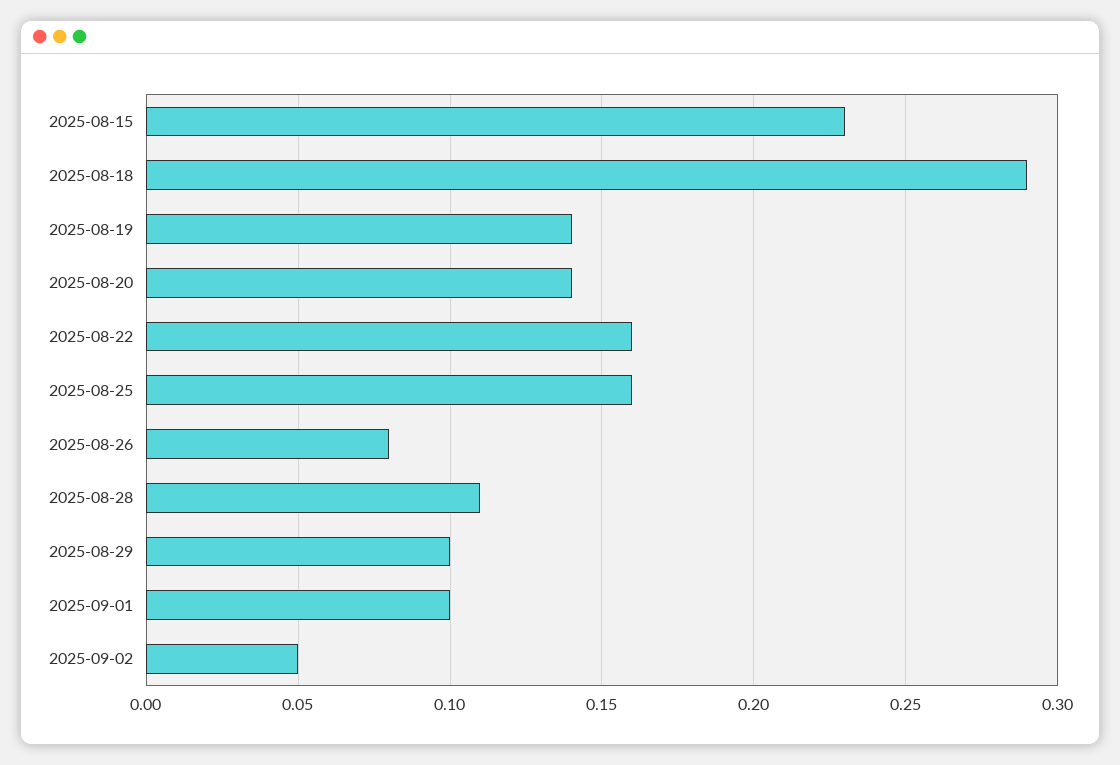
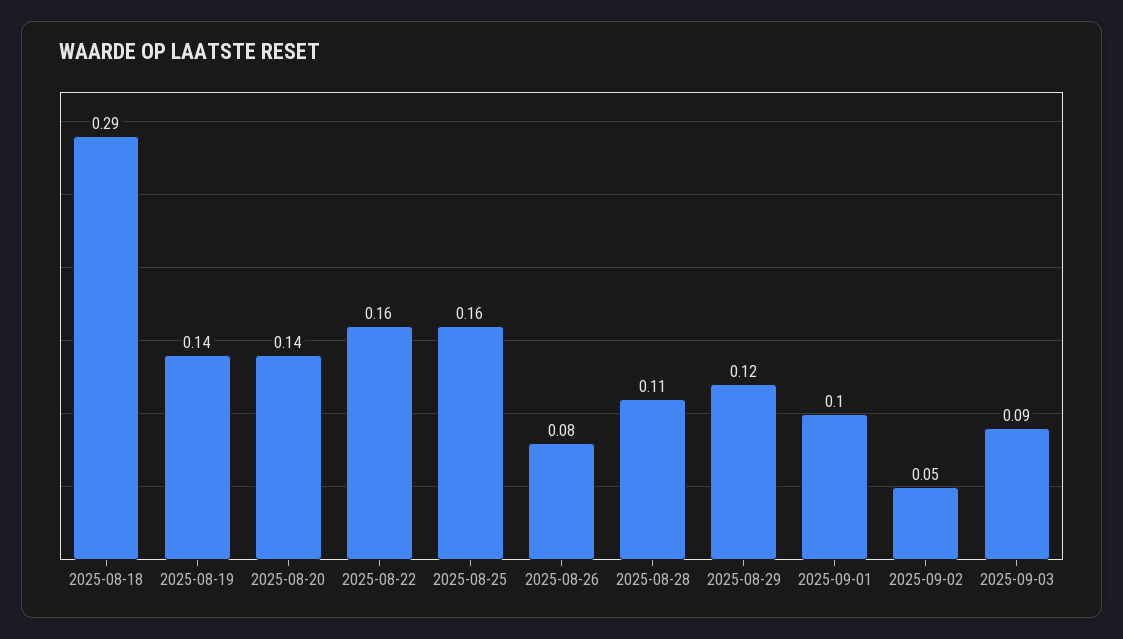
2025-08-15: 0.23 -> none
2025-08-29: 0.1 -> 0.12
2025-09-03: none -> 0.09

